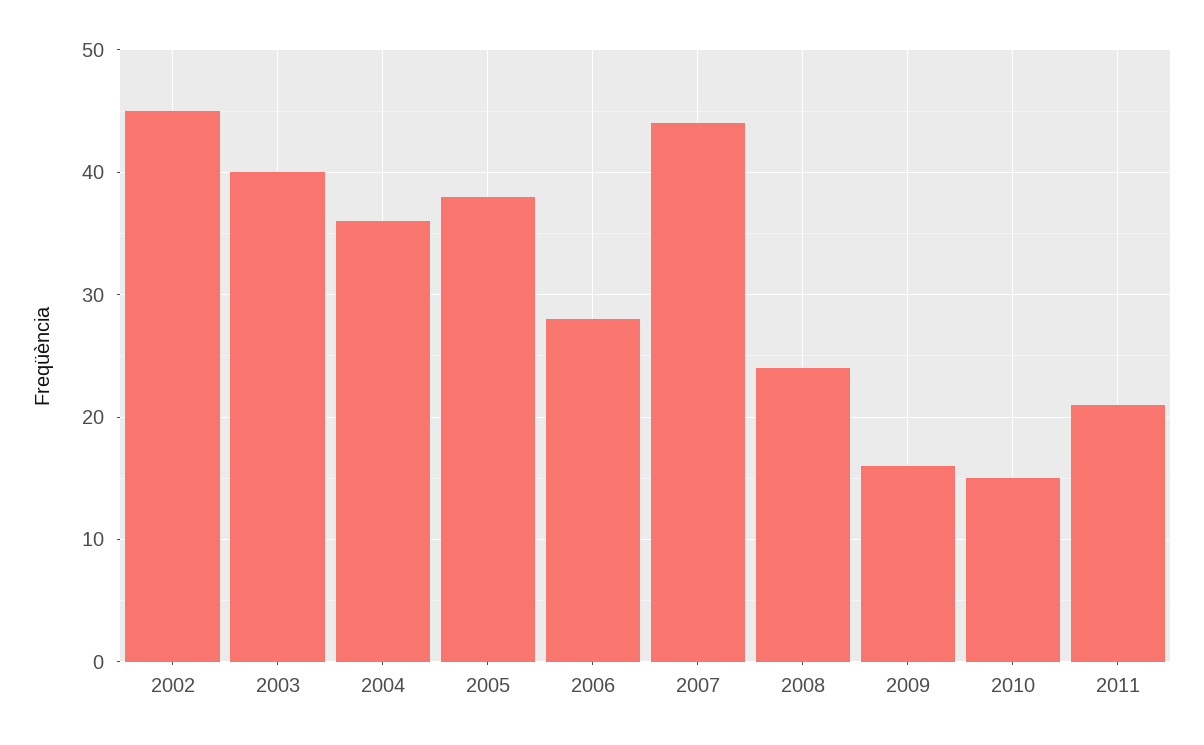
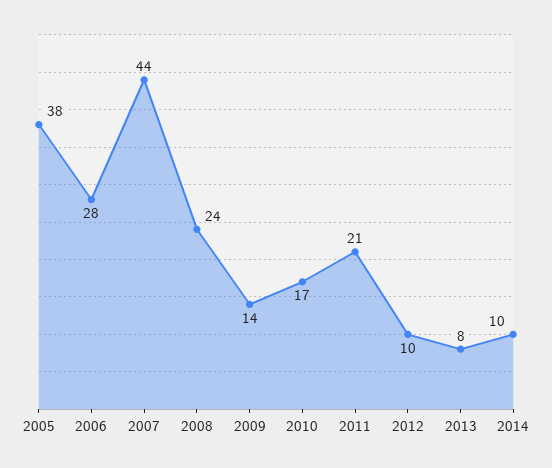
2002: 45 -> none
2003: 40 -> none
2004: 36 -> none
2009: 16 -> 14
2010: 15 -> 17
2012: none -> 10
2013: none -> 8
2014: none -> 10

